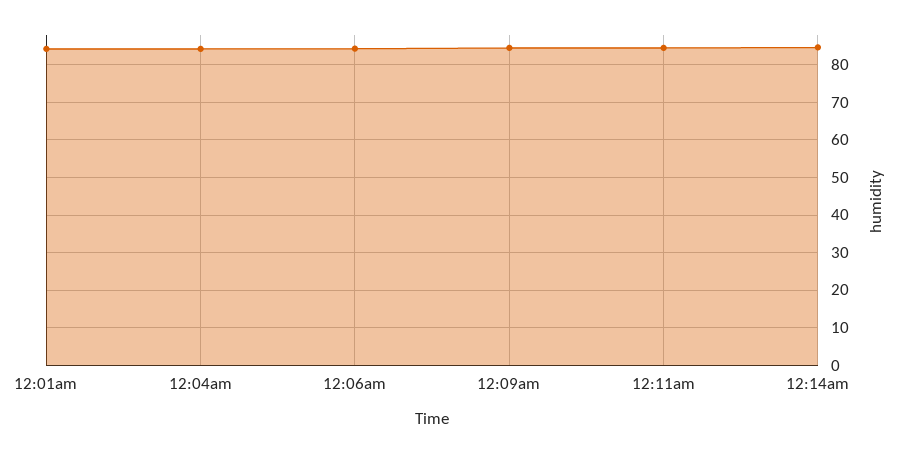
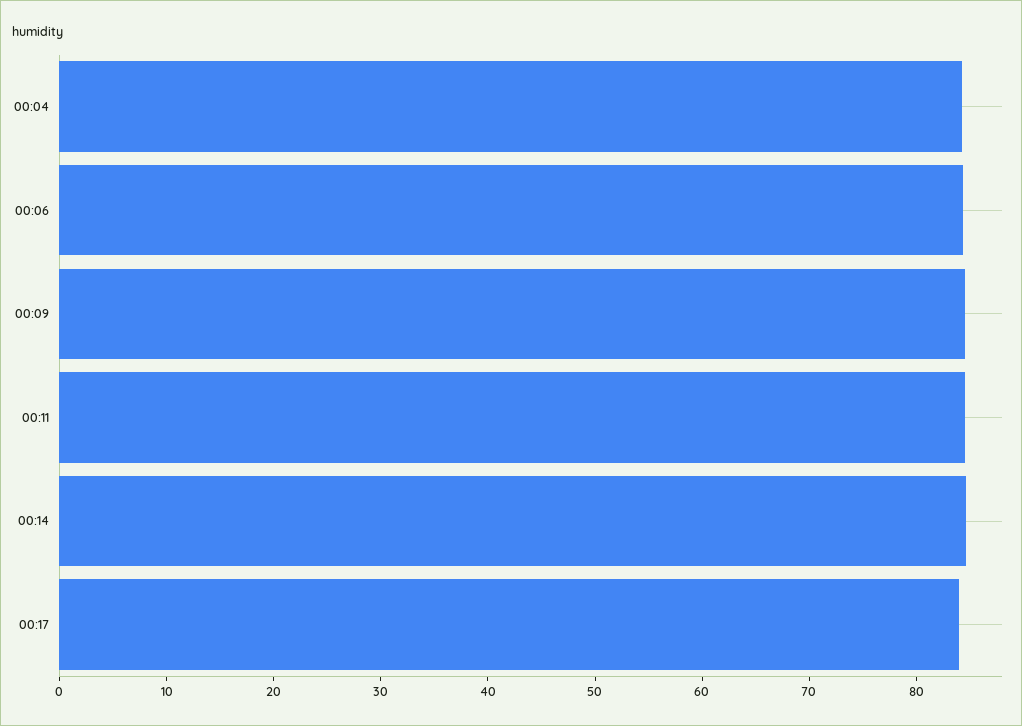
12:01am: 84 -> none
00:17: none -> 84

